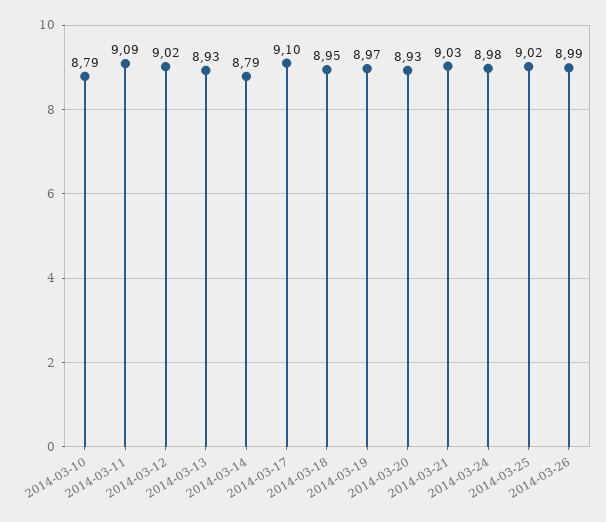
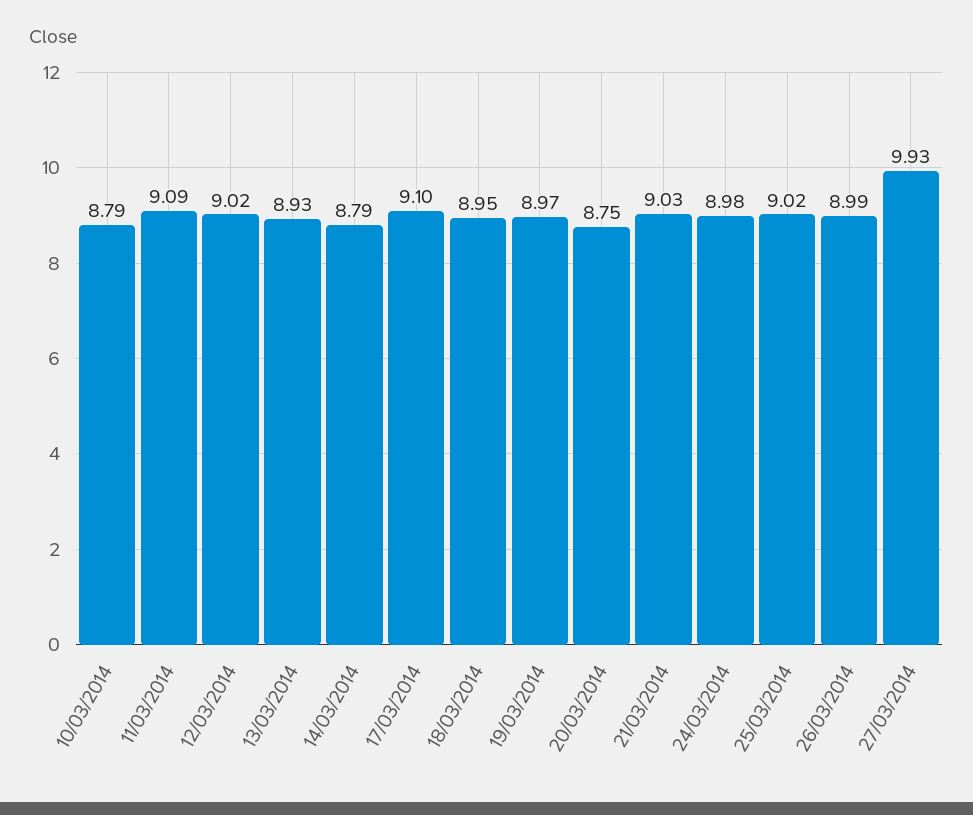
2014-03-20: 8.93 -> 8.75
27/03/2014: none -> 9.93

